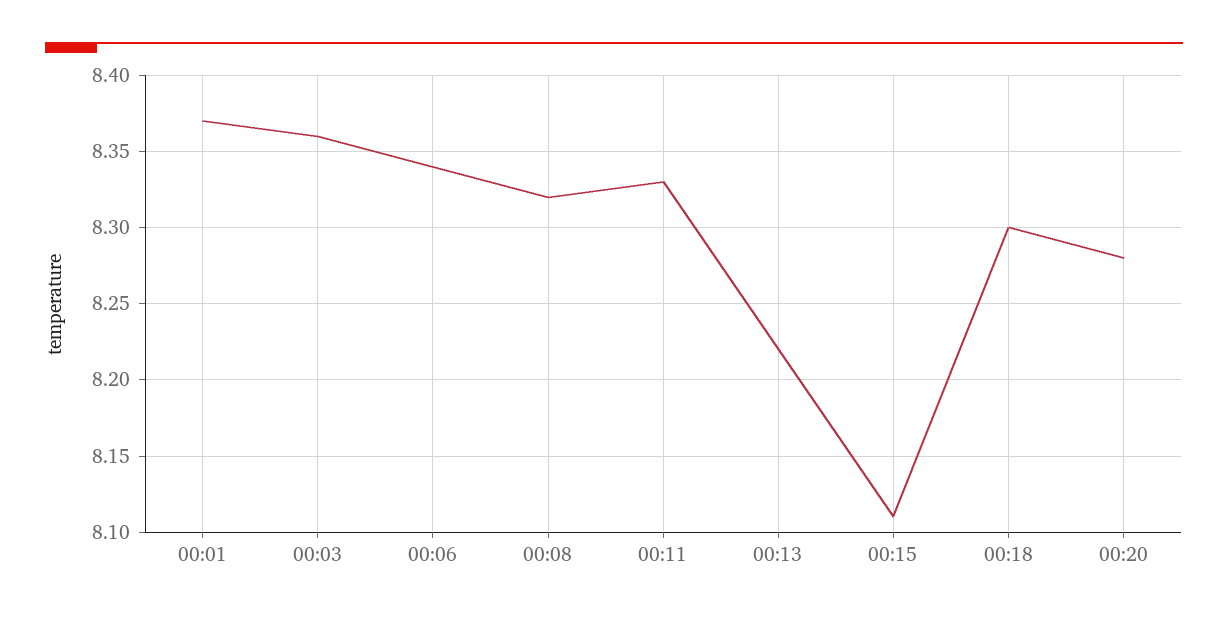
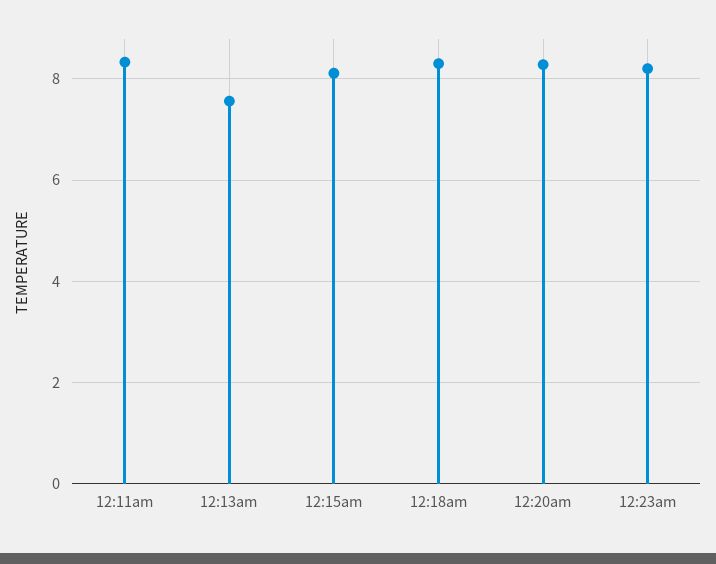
00:01: 8.37 -> none
00:03: 8.36 -> none
00:06: 8.34 -> none
00:08: 8.32 -> none
00:13: 8.22 -> 7.6
12:23am: none -> 8.2

